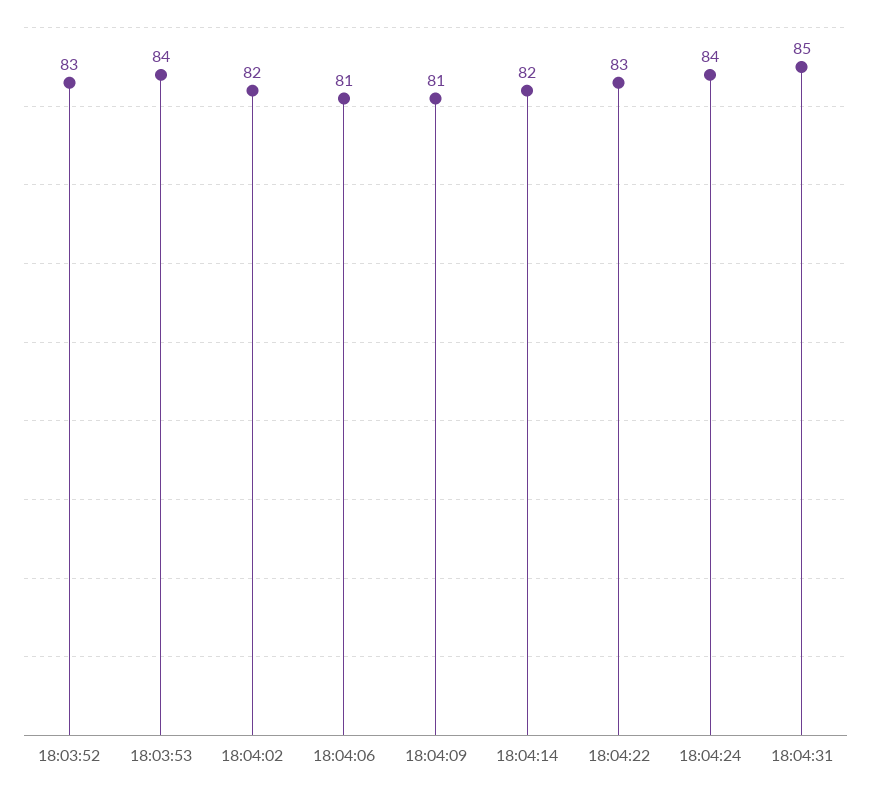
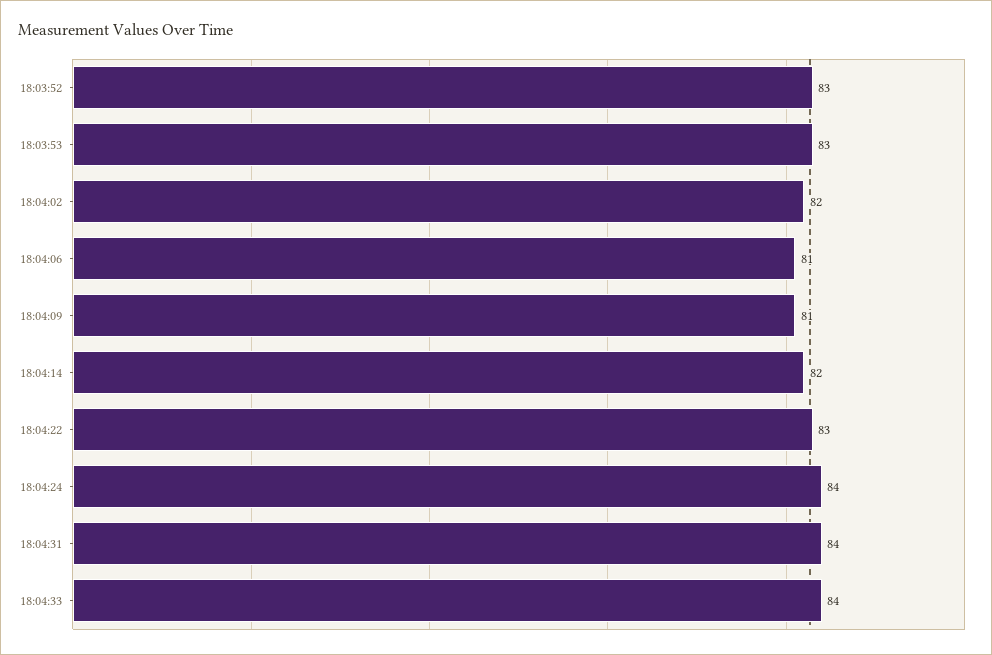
18:03:53: 84 -> 83
18:04:31: 85 -> 84
18:04:33: none -> 84

